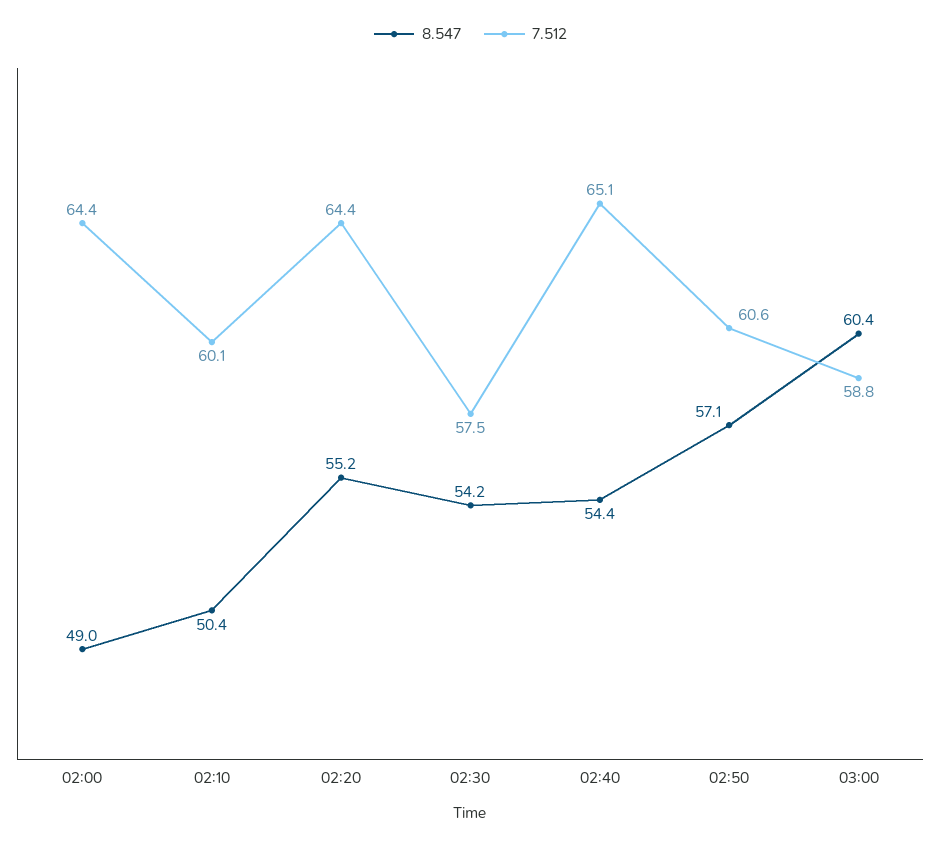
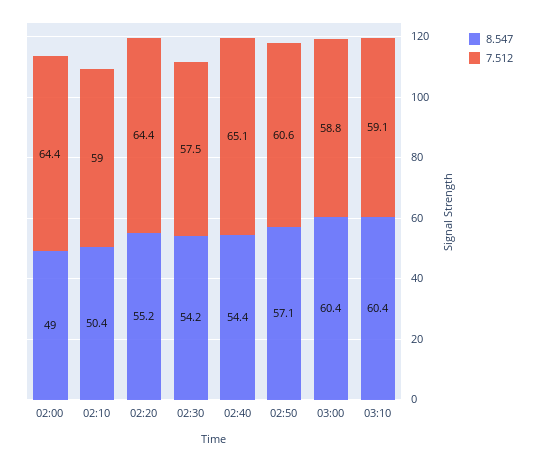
7.512, 02:10: 60.1 -> 59
8.547, 03:10: none -> 60.4
7.512, 03:10: none -> 59.1

